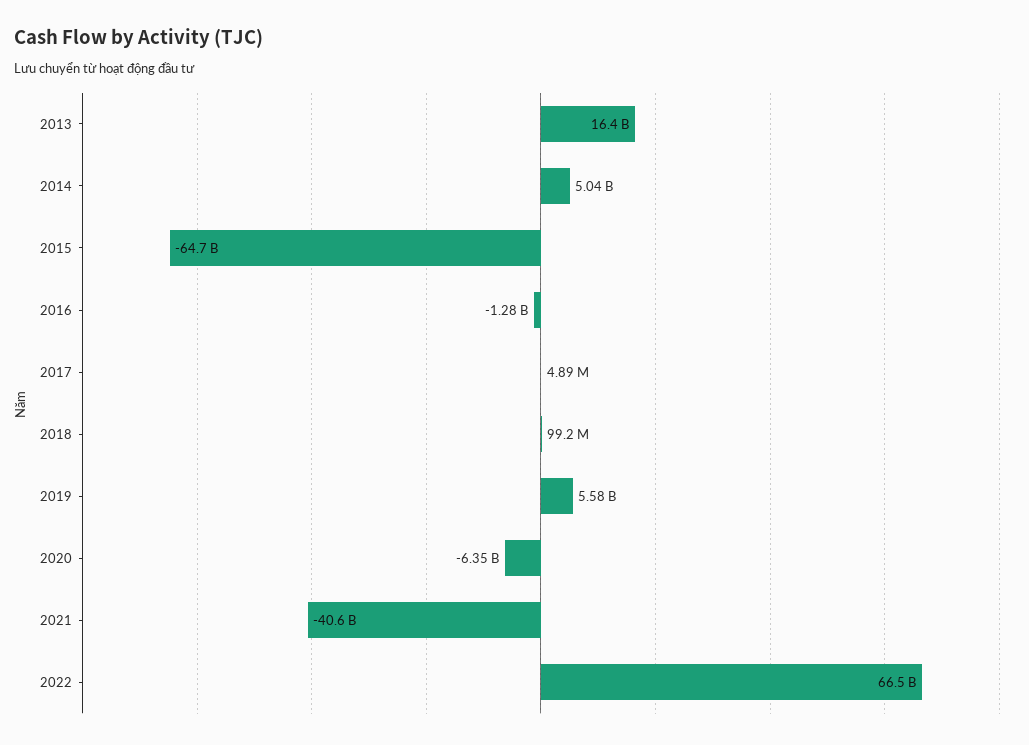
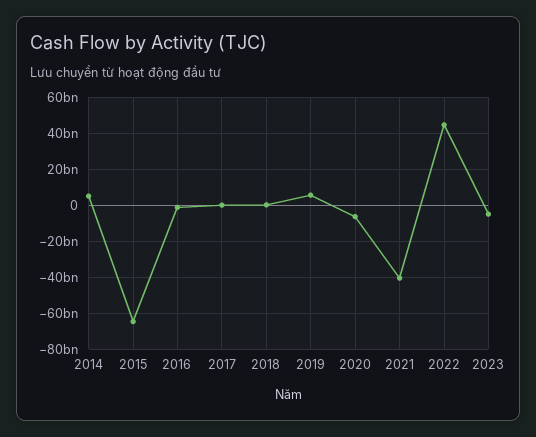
2013: 16400000000 -> none
2022: 66500000000 -> 45000000000
2023: none -> -5000000000

